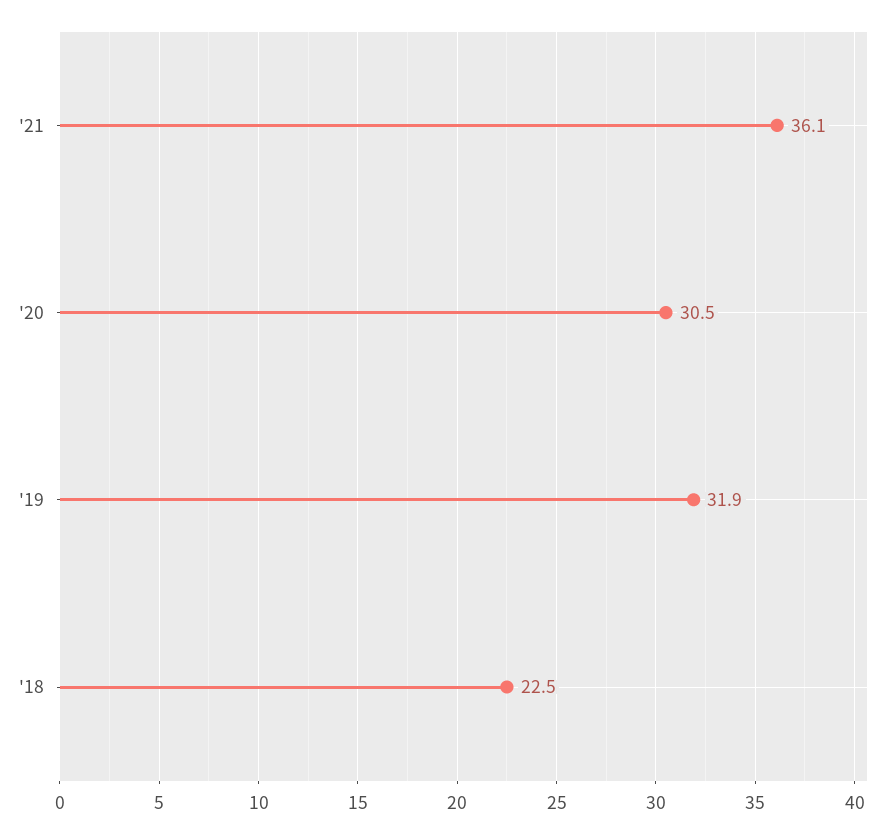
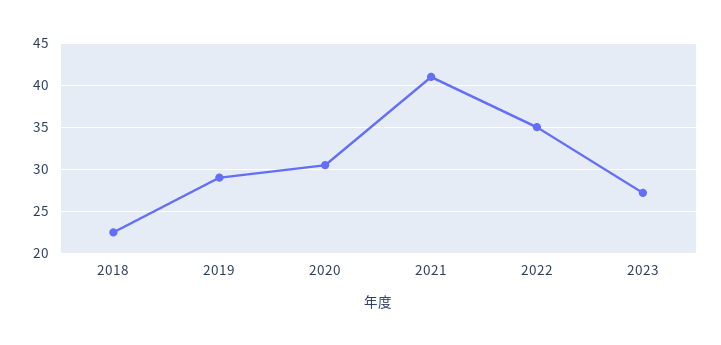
'21: 36.1 -> 41
'19: 31.9 -> 29
2022: none -> 35
2023: none -> 27

